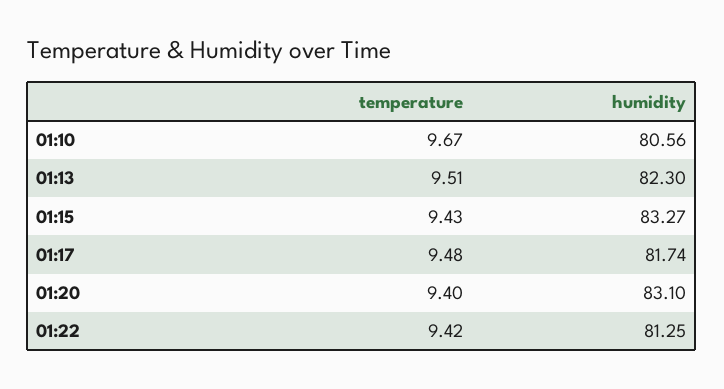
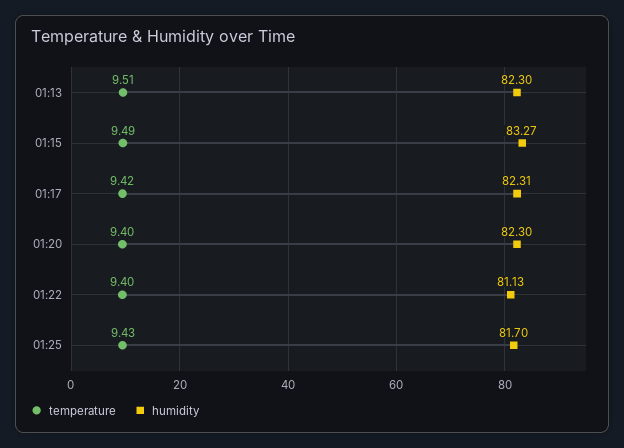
temperature, 01:10: 9.67 -> none
humidity, 01:10: 80.56 -> none
temperature, 01:15: 9.43 -> 9.49
temperature, 01:17: 9.48 -> 9.42
humidity, 01:17: 81.74 -> 82.31
humidity, 01:20: 83.1 -> 82.3
temperature, 01:22: 9.42 -> 9.4
humidity, 01:22: 81.25 -> 81.13
temperature, 01:25: none -> 9.43
humidity, 01:25: none -> 81.7

